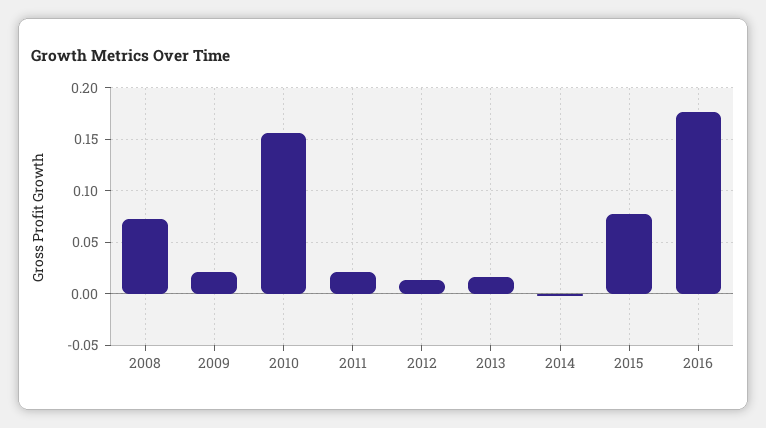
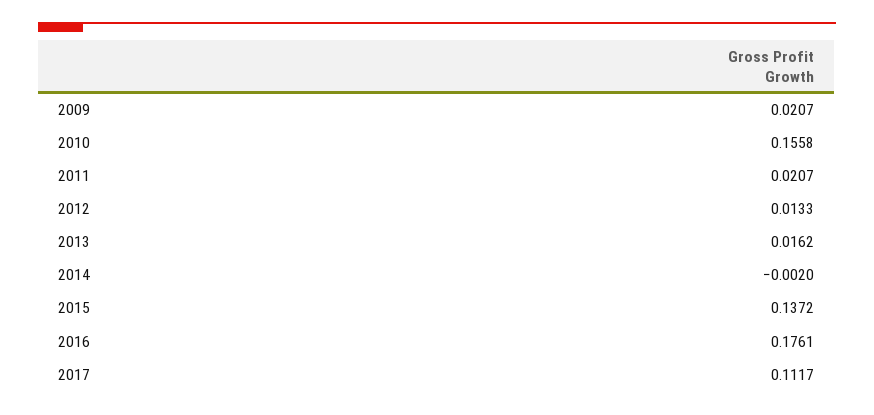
2008: 0.07 -> none
2015: 0.08 -> 0.1372
2017: none -> 0.1117

